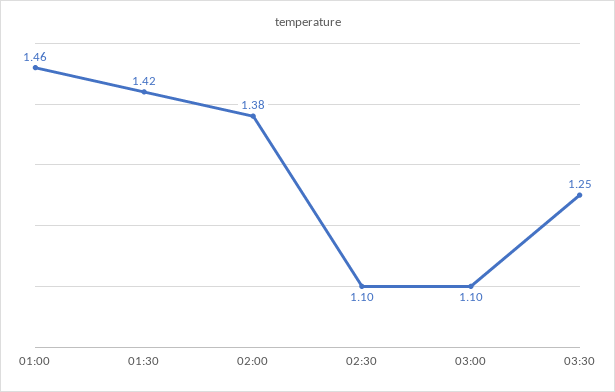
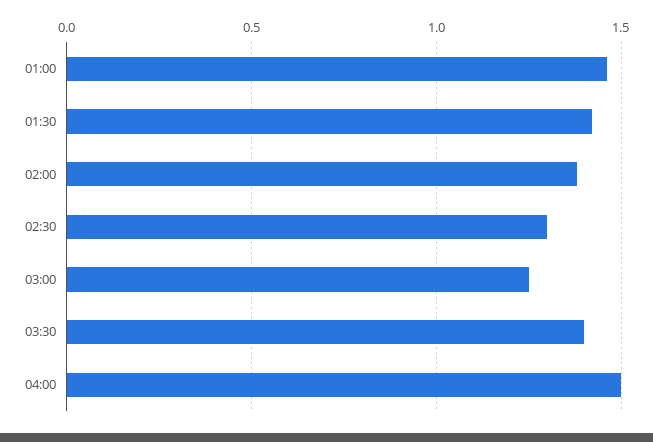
02:30: 1.1 -> 1.3
03:00: 1.1 -> 1.25
03:30: 1.25 -> 1.4
04:00: none -> 1.5

